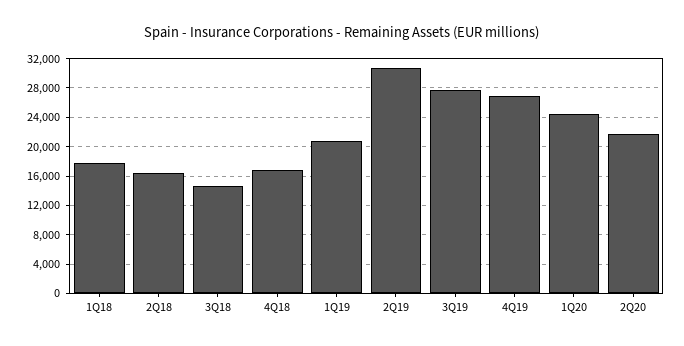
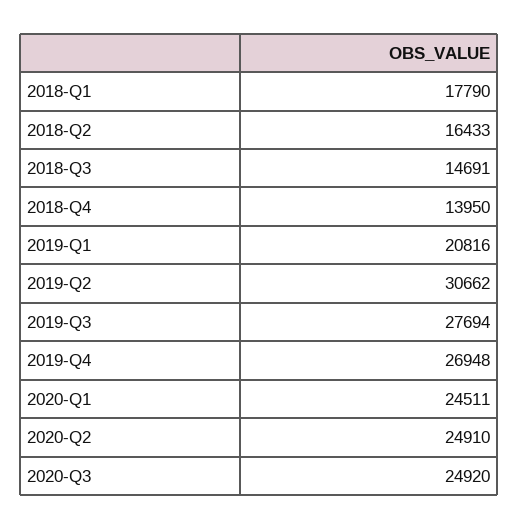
4Q18: 17000 -> 13950
2Q20: 22000 -> 24910
2020-Q3: none -> 24920

